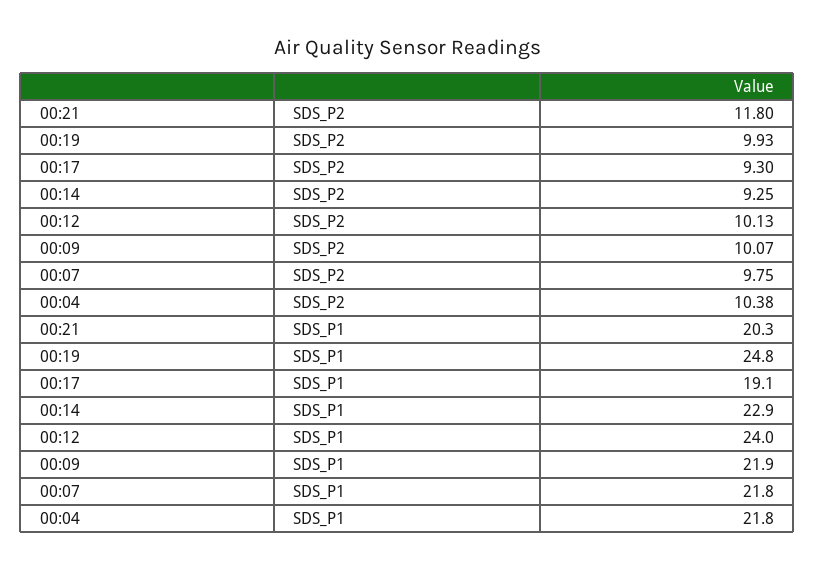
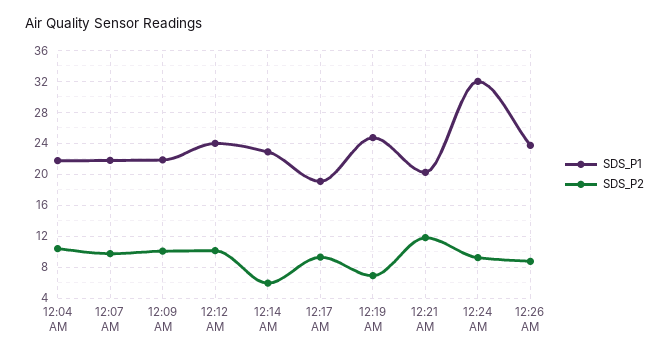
SDS_P2, 00:19: 9.93 -> 7
SDS_P2, 00:14: 9.25 -> 6
SDS_P1, 12:24 AM: none -> 32
SDS_P2, 12:24 AM: none -> 9
SDS_P1, 12:26 AM: none -> 24
SDS_P2, 12:26 AM: none -> 9

